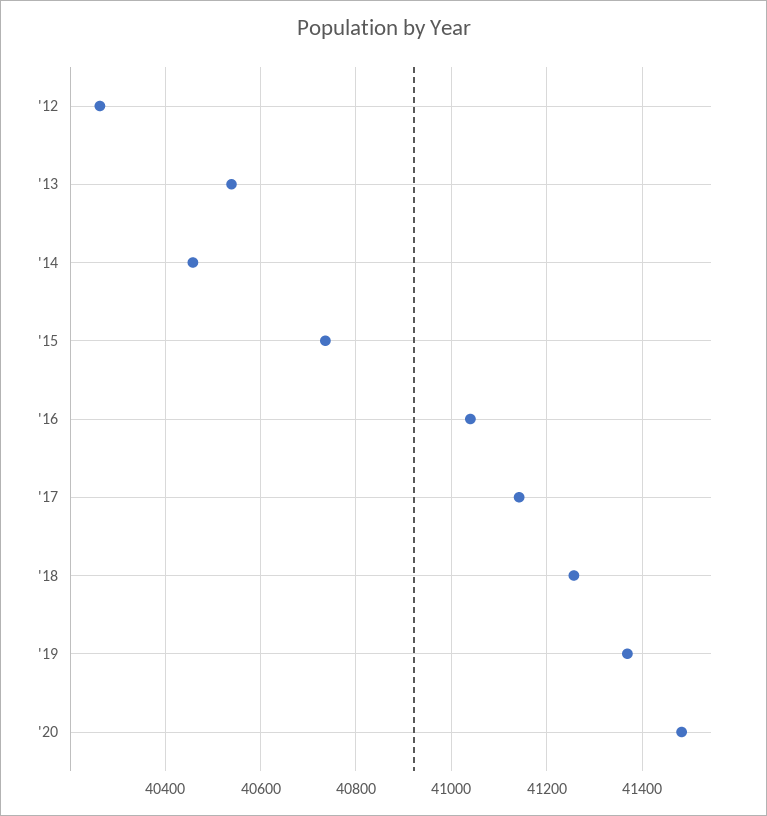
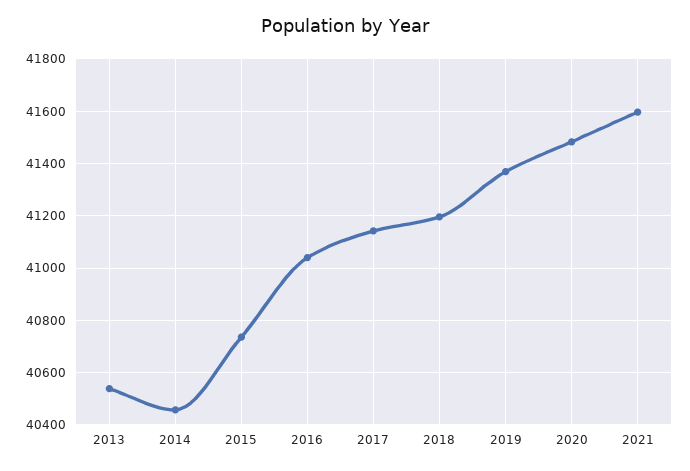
'12: 40260 -> none
'18: 41260 -> 41200
2021: none -> 41600

